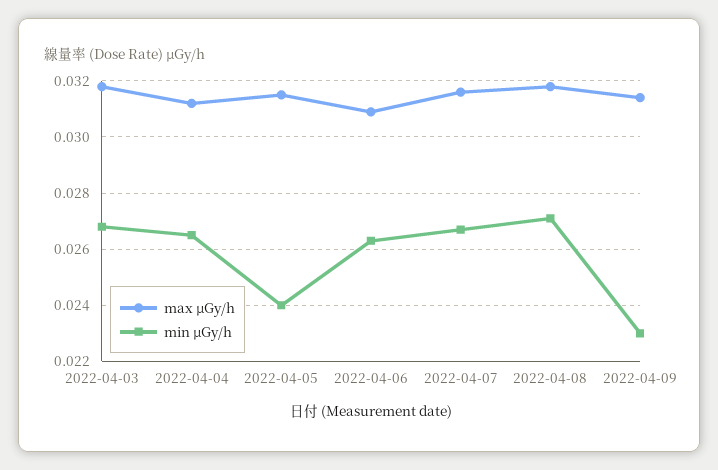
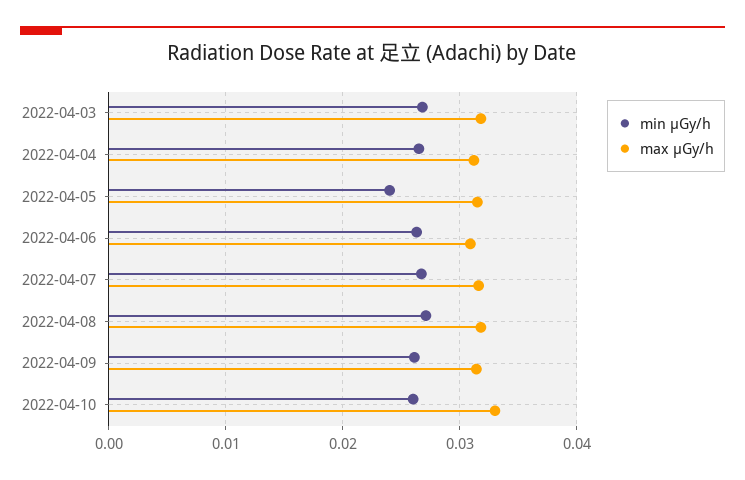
min μGy/h, 2022-04-09: 0.023 -> 0.026
min μGy/h, 2022-04-10: none -> 0.026
max μGy/h, 2022-04-10: none -> 0.033

